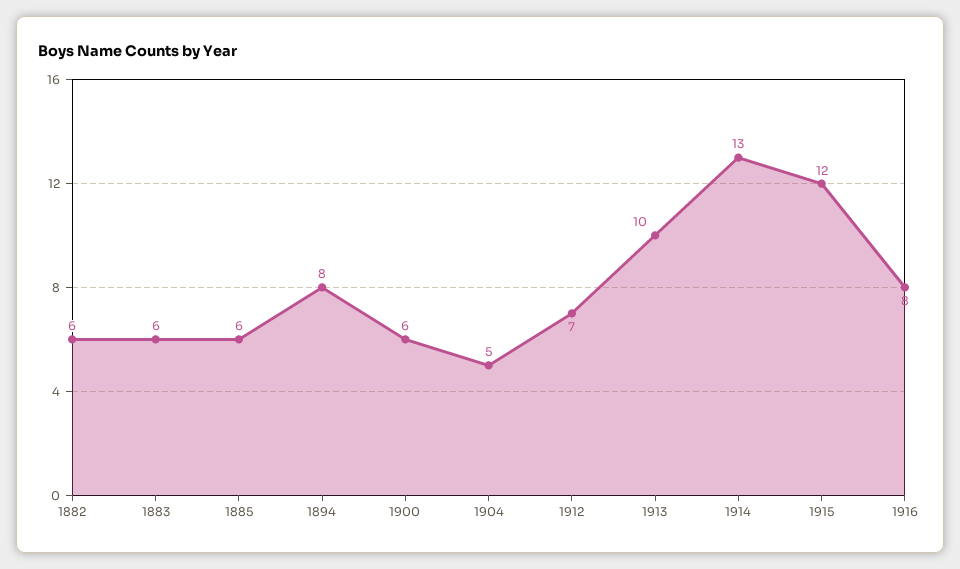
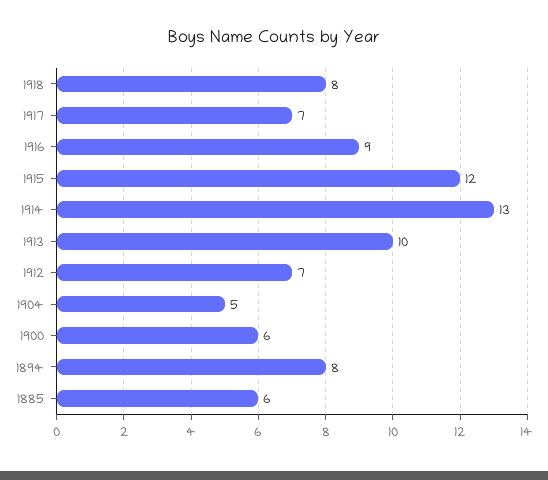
1882: 6 -> none
1883: 6 -> none
1916: 8 -> 9
1918: none -> 8
1917: none -> 7

